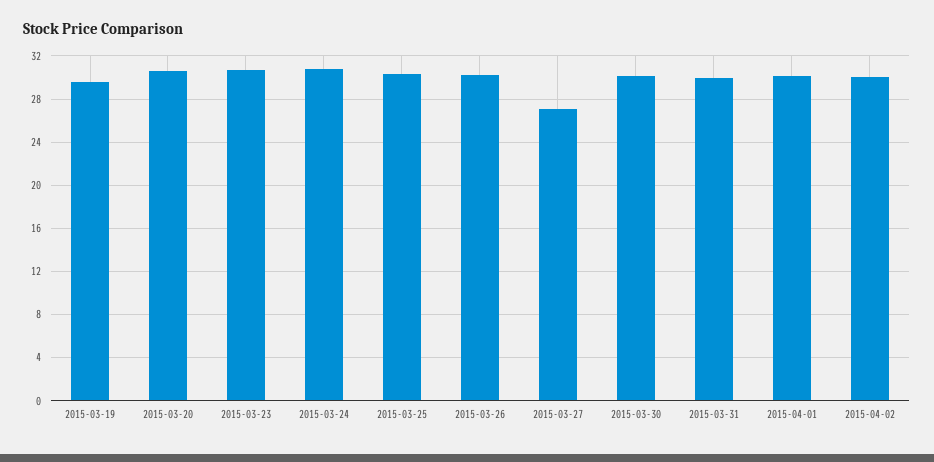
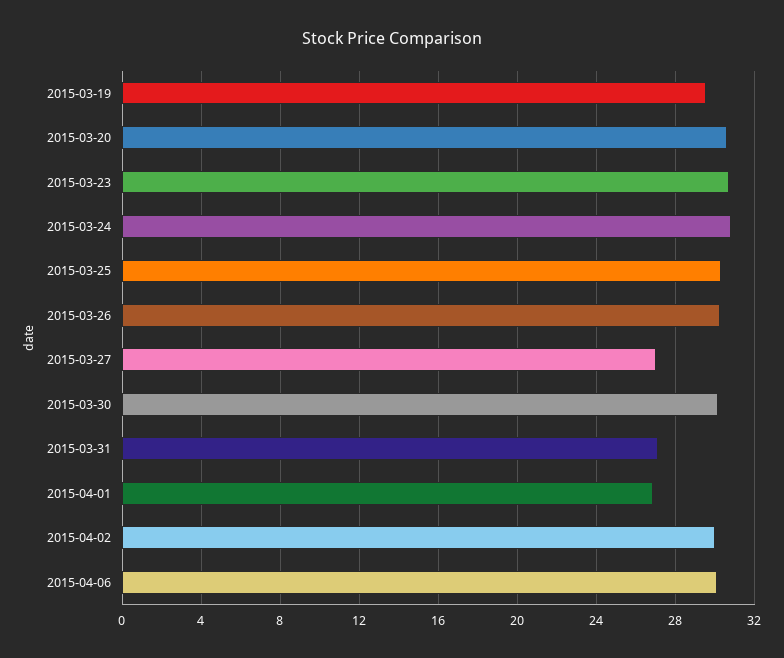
2015-03-31: 30 -> 27
2015-04-01: 30 -> 27
2015-04-06: none -> 30

